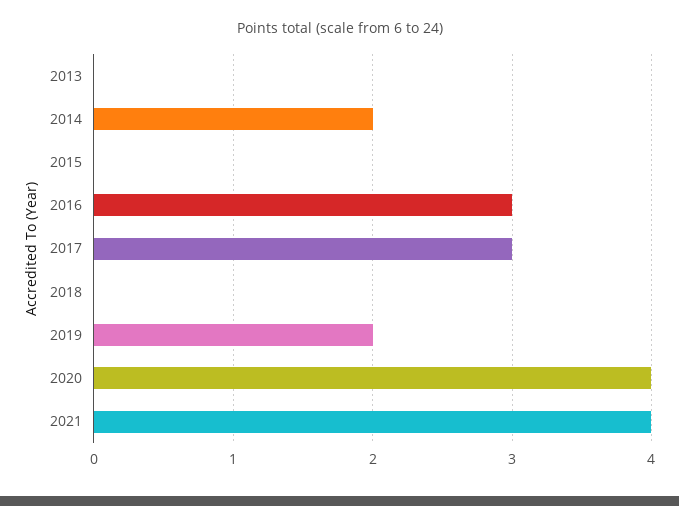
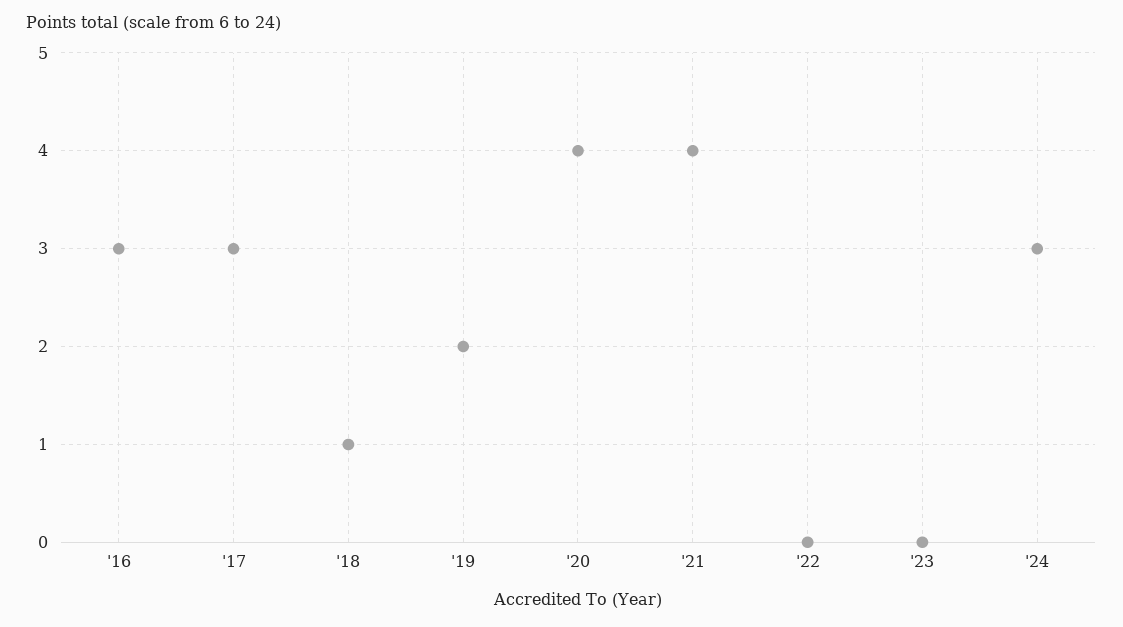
2013: 0 -> none
2014: 2 -> none
2015: 0 -> none
2018: 0 -> 1
'22: none -> 0
'23: none -> 0
'24: none -> 3

